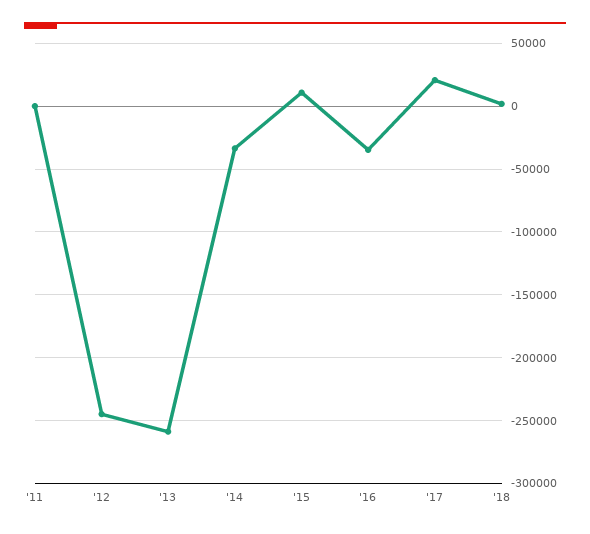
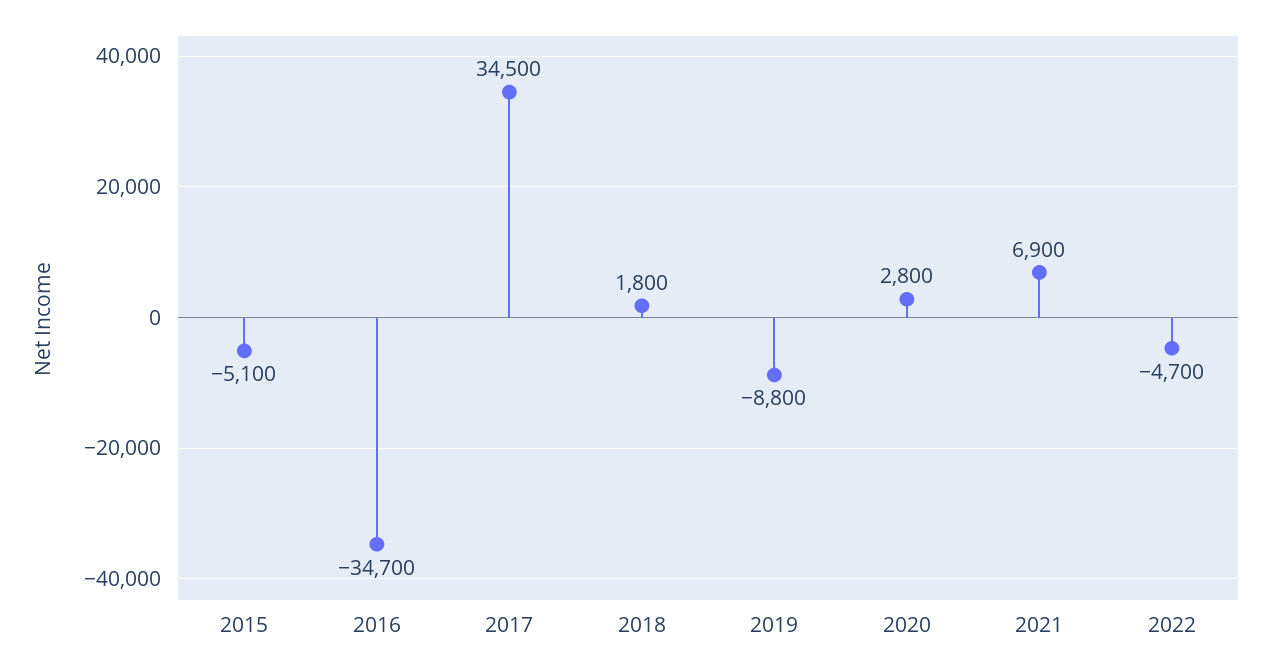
'11: 0 -> none
'12: -245000 -> none
'13: -260000 -> none
'14: -35000 -> none
'15: 10000 -> -5100
'17: 20000 -> 34500
2019: none -> -8800
2020: none -> 2800
2021: none -> 6900
2022: none -> -4700

